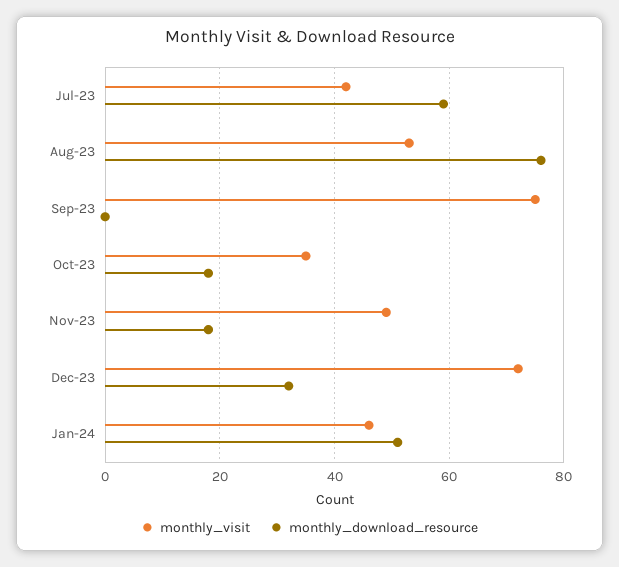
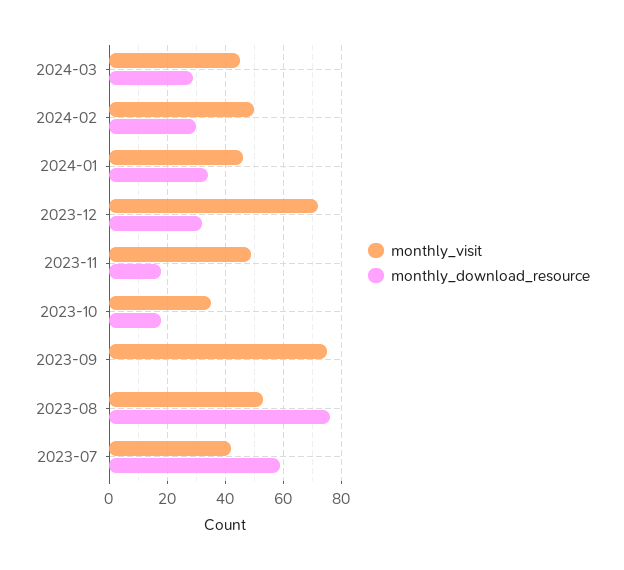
monthly_download_resource, Jan-24: 50 -> 35
monthly_visit, 2024-03: none -> 45
monthly_download_resource, 2024-03: none -> 30
monthly_visit, 2024-02: none -> 50
monthly_download_resource, 2024-02: none -> 30

